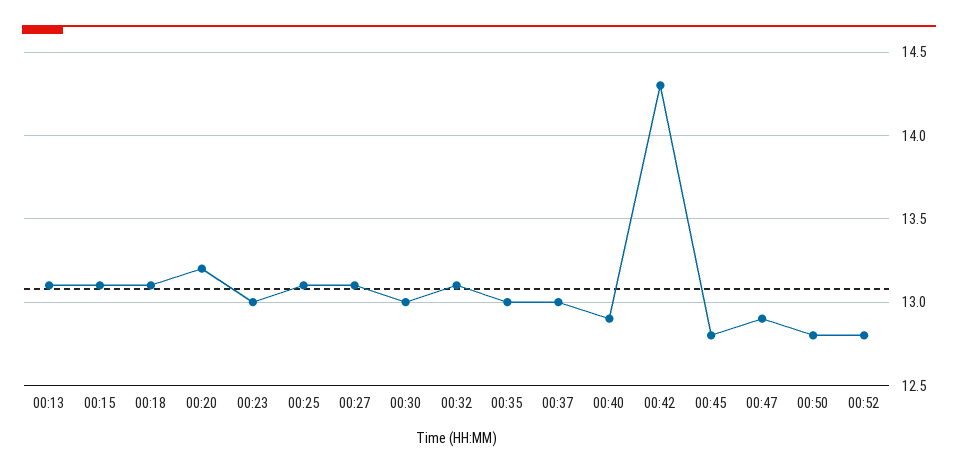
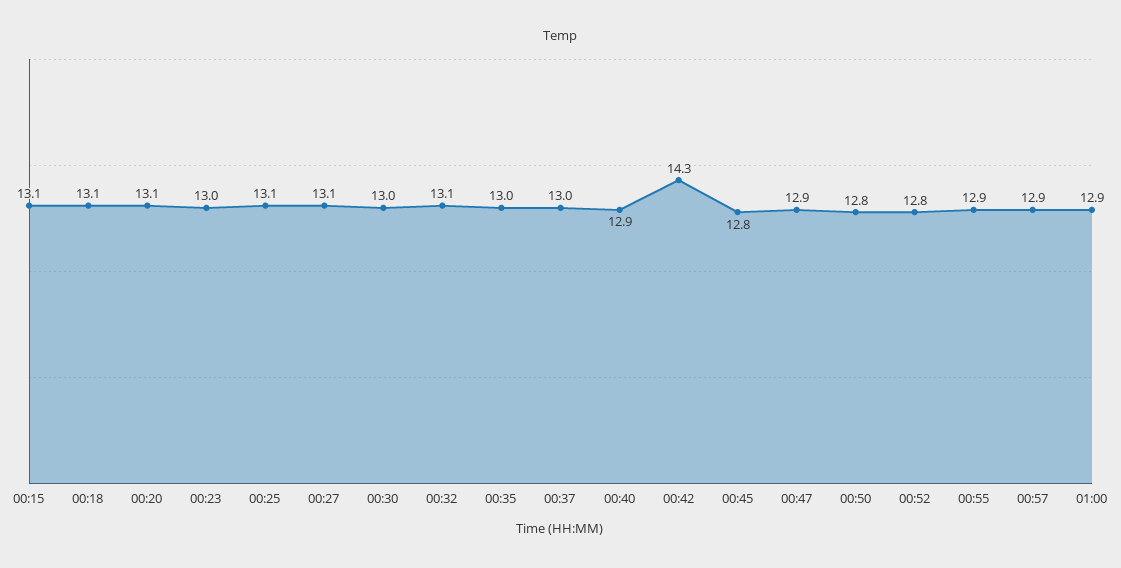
00:13: 13.1 -> none
00:20: 13.2 -> 13.1
00:55: none -> 12.9
00:57: none -> 12.9
01:00: none -> 12.9

